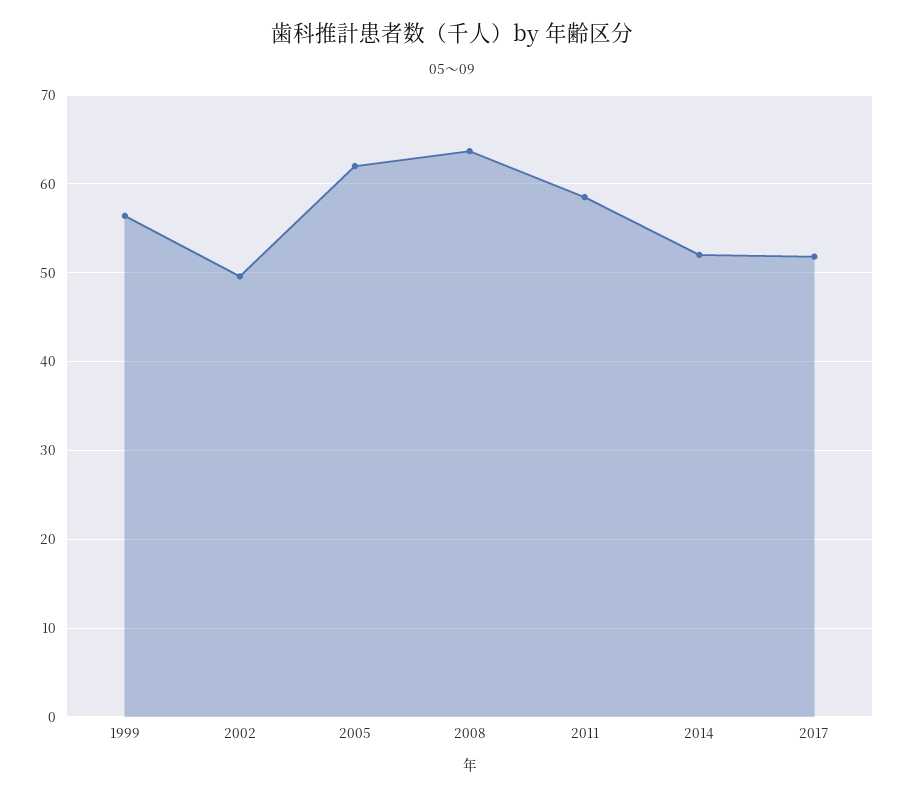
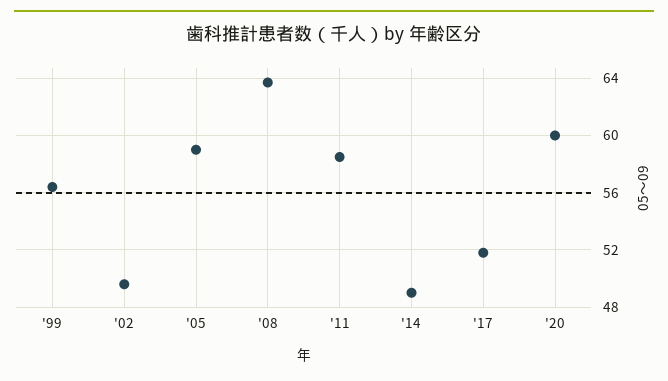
2005: 62 -> 59
2014: 52 -> 49
'20: none -> 60

